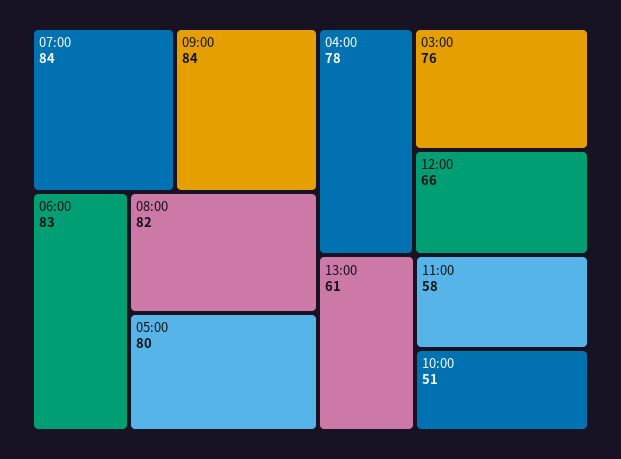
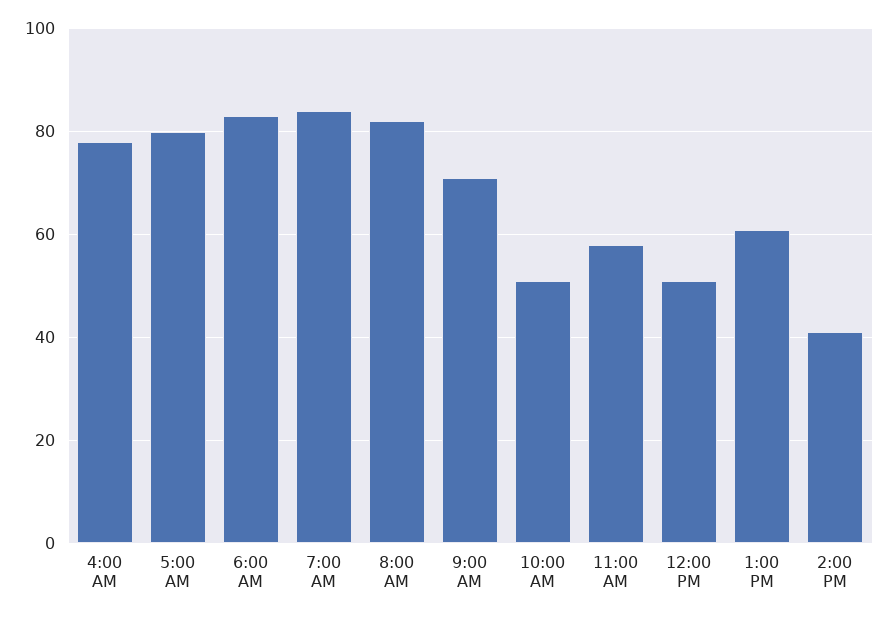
09:00: 84 -> 70
03:00: 76 -> none
12:00: 66 -> 50
2:00 PM: none -> 40

